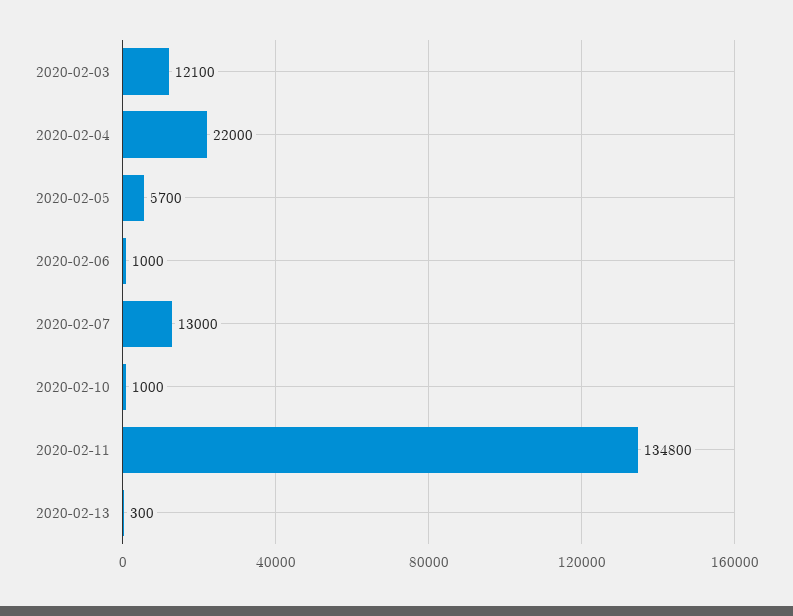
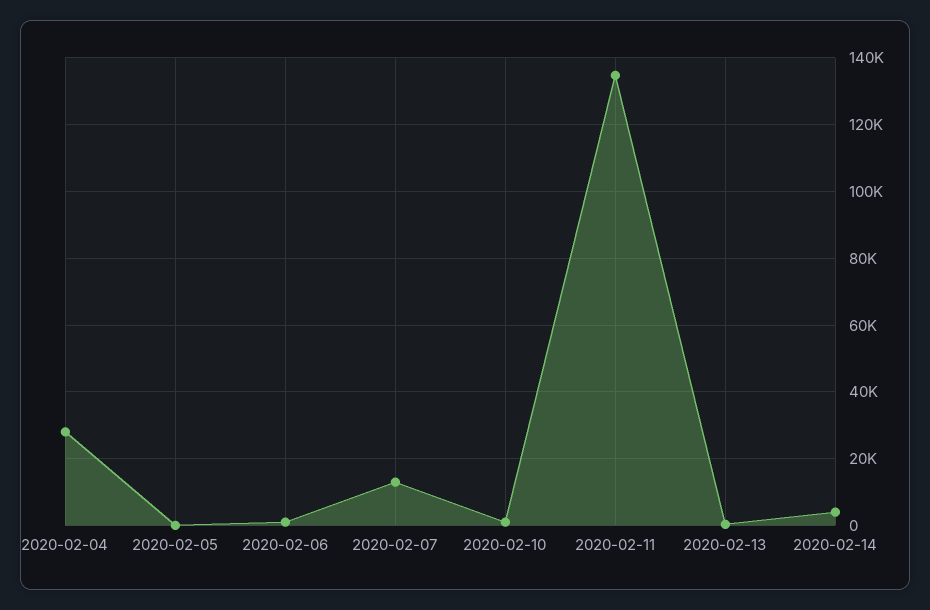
2020-02-03: 12100 -> none
2020-02-04: 22000 -> 28000
2020-02-05: 5700 -> 0
2020-02-14: none -> 4000

